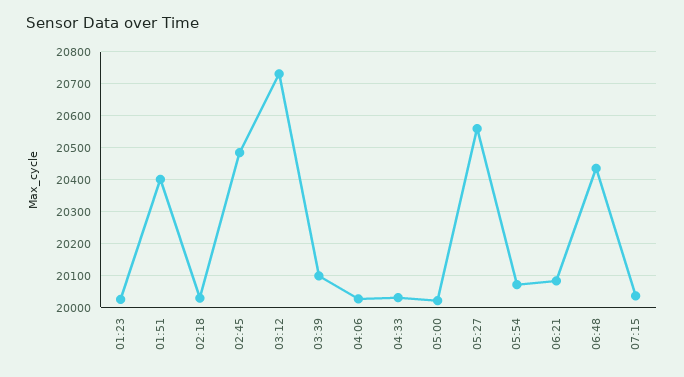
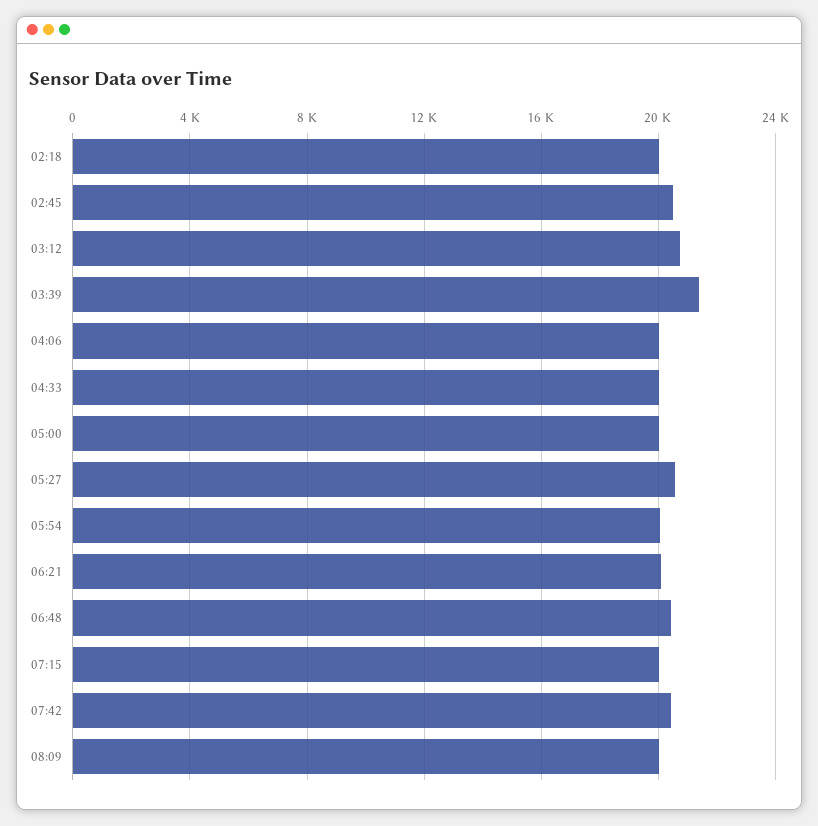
01:23: 20020 -> none
01:51: 20400 -> none
03:39: 20100 -> 21500
07:42: none -> 20500
08:09: none -> 20000

